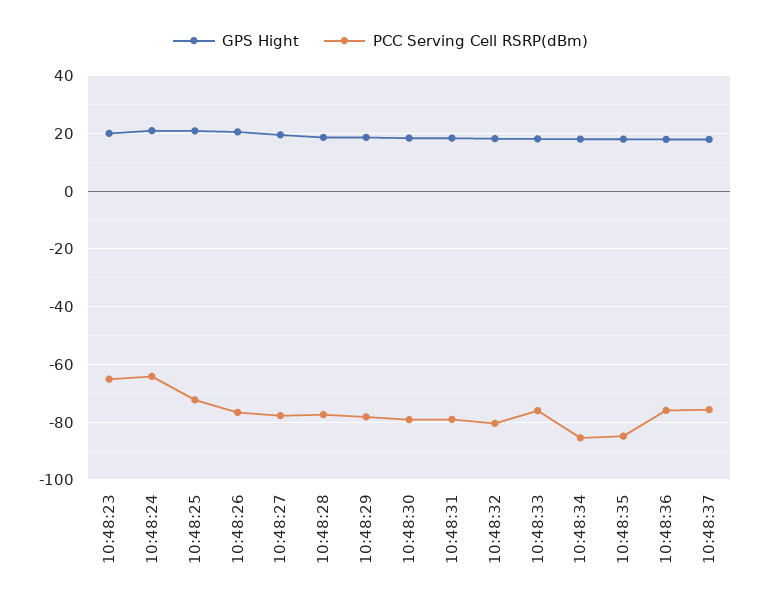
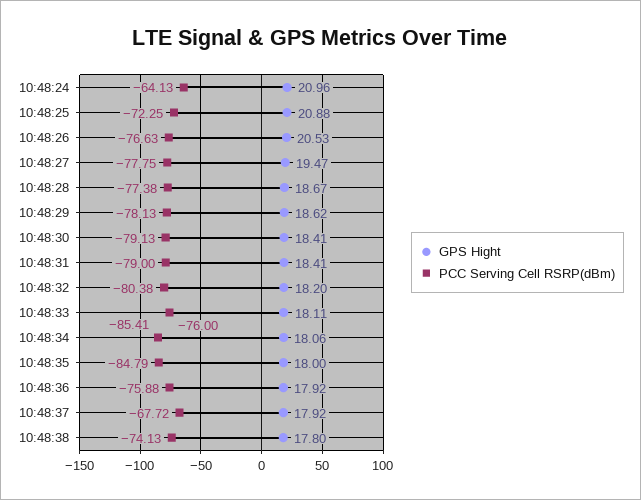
GPS Hight, 10:48:23: 20 -> none
PCC Serving Cell RSRP(dBm), 10:48:23: -65 -> none
PCC Serving Cell RSRP(dBm), 10:48:37: -75 -> -67.72
GPS Hight, 10:48:38: none -> 17.8
PCC Serving Cell RSRP(dBm), 10:48:38: none -> -74.13

